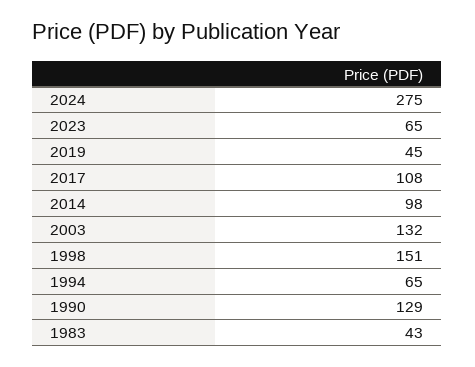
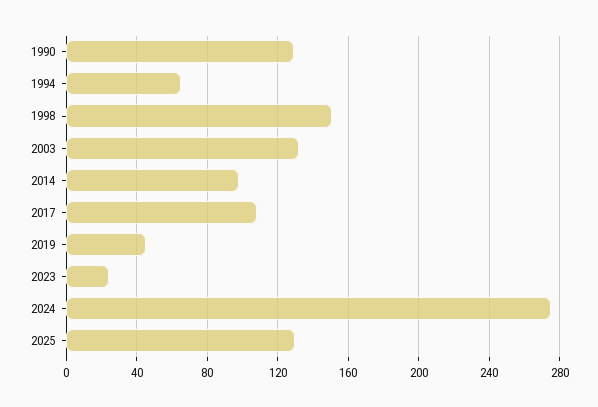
2023: 65 -> 25
1983: 43 -> none
2025: none -> 130

